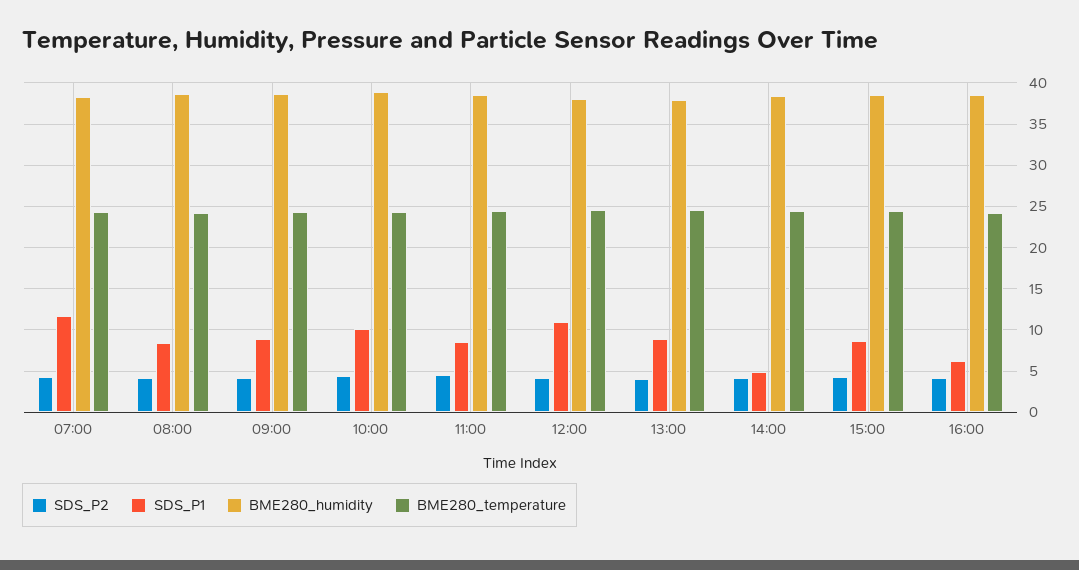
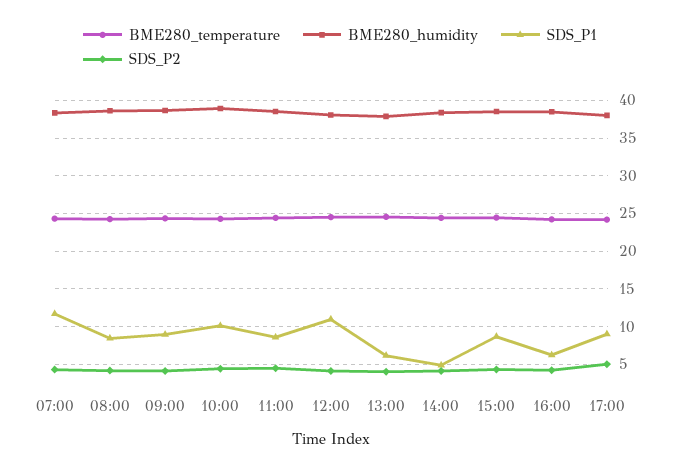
SDS_P1, 13:00: 9 -> 6
BME280_temperature, 17:00: none -> 24
BME280_humidity, 17:00: none -> 38
SDS_P1, 17:00: none -> 9
SDS_P2, 17:00: none -> 5

